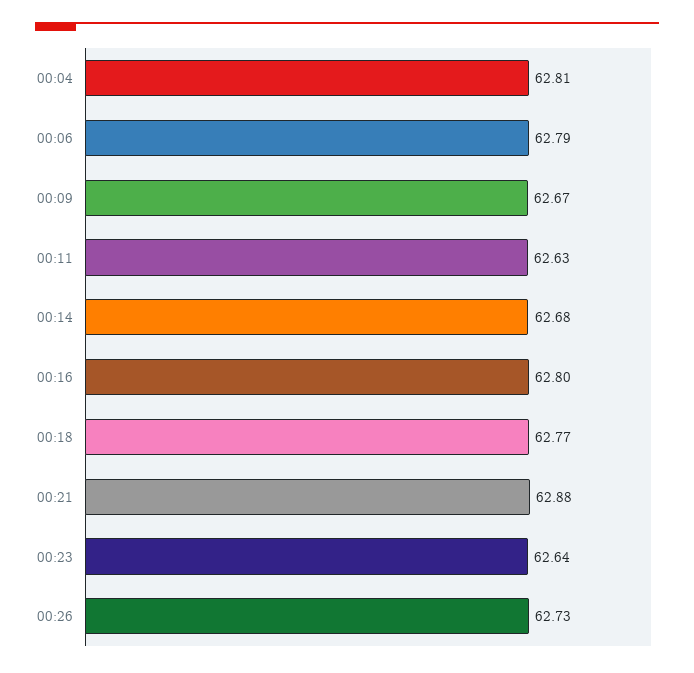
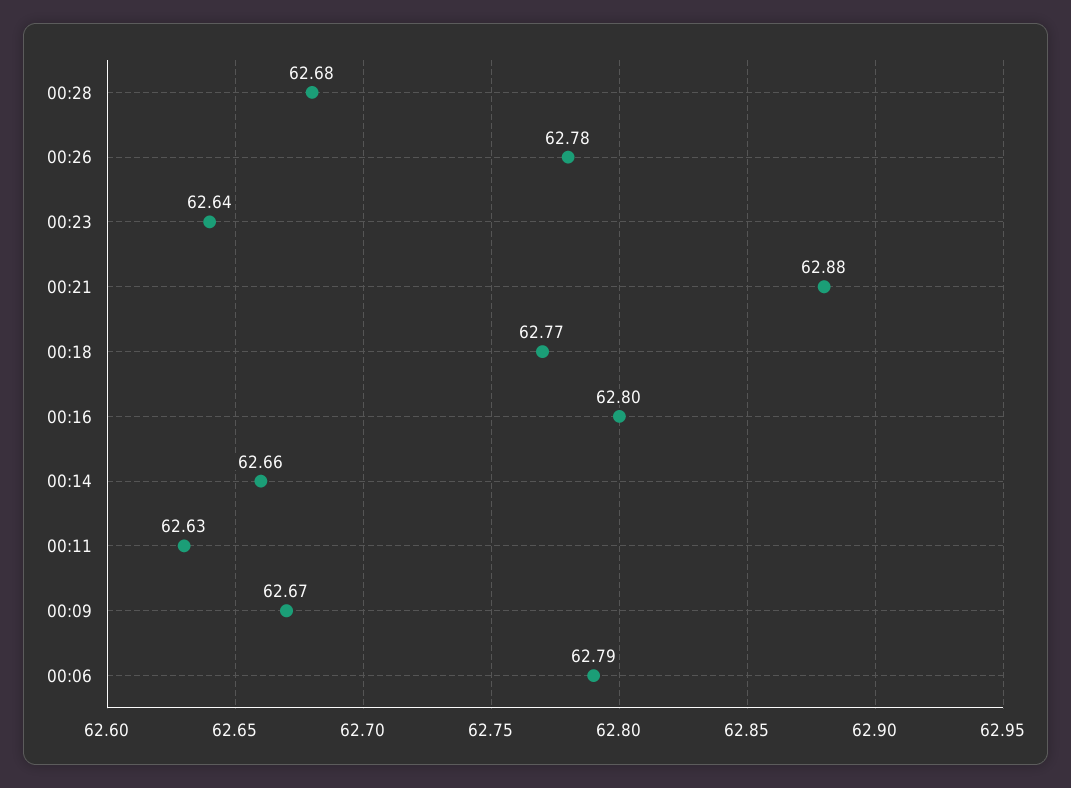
00:04: 62.81 -> none
00:14: 62.68 -> 62.66
00:26: 62.73 -> 62.78
00:28: none -> 62.68

